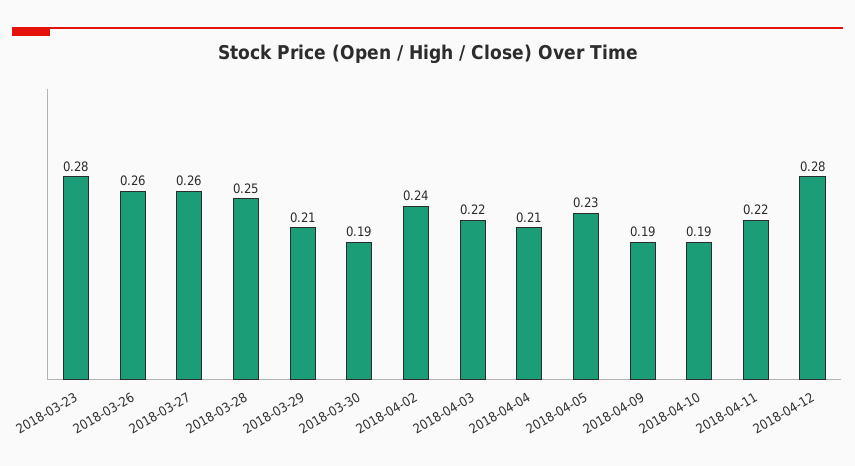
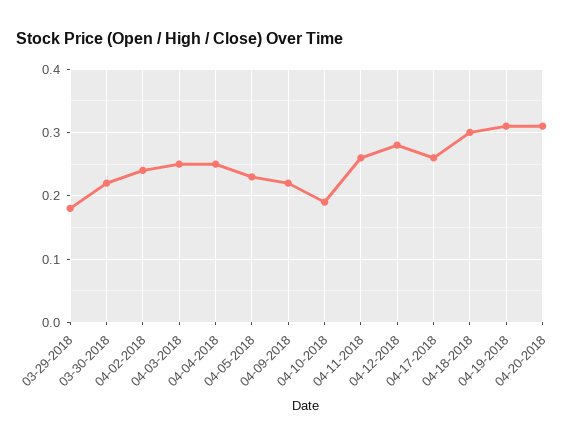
2018-03-23: 0.28 -> none
2018-03-26: 0.26 -> none
2018-03-27: 0.26 -> none
2018-03-28: 0.25 -> none
2018-03-29: 0.21 -> 0.18
2018-03-30: 0.19 -> 0.22
2018-04-03: 0.22 -> 0.25
2018-04-04: 0.21 -> 0.25
2018-04-09: 0.19 -> 0.22
2018-04-11: 0.22 -> 0.26
04-17-2018: none -> 0.26
04-18-2018: none -> 0.3
04-19-2018: none -> 0.31
04-20-2018: none -> 0.31

